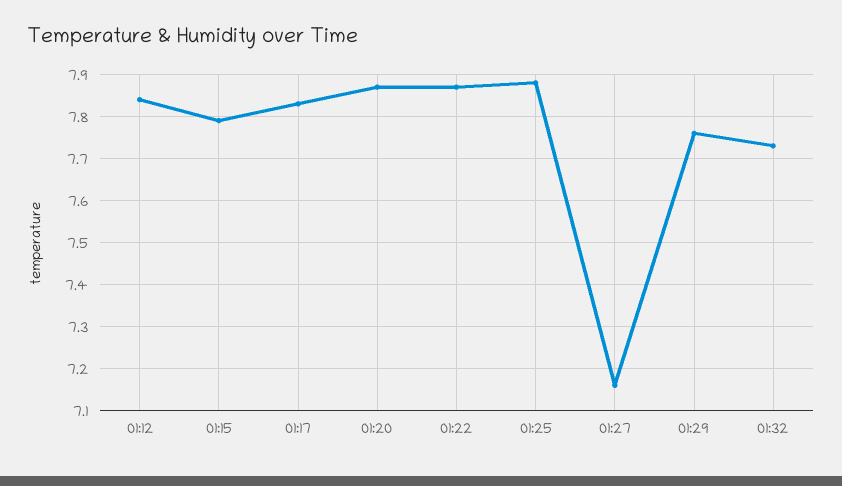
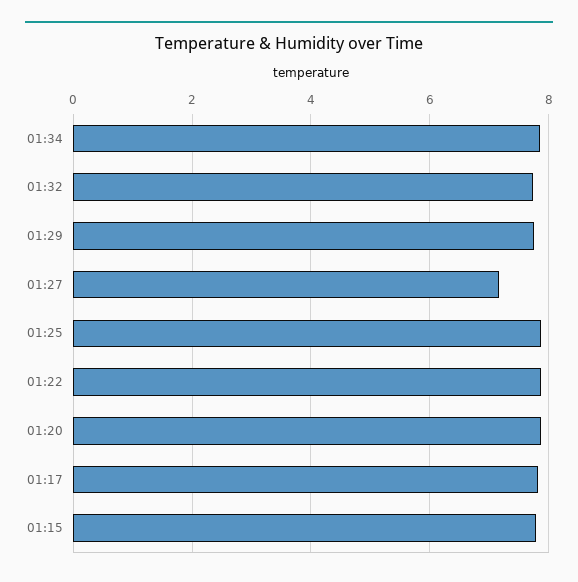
01:12: 7.85 -> none
01:34: none -> 7.8

